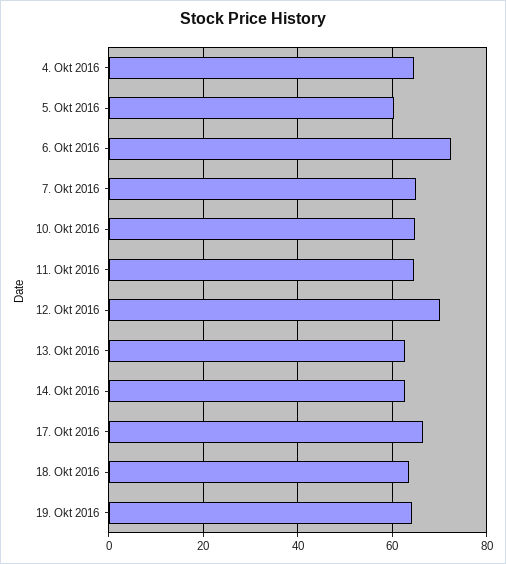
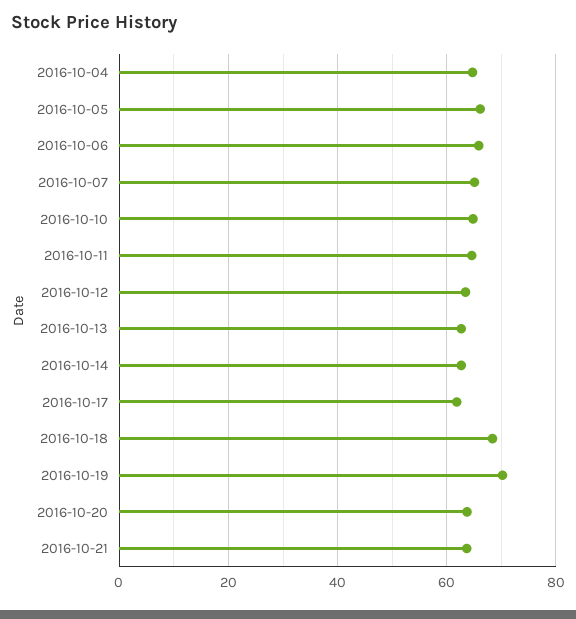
5. Okt 2016: 60 -> 66
6. Okt 2016: 72 -> 66
12. Okt 2016: 70 -> 64
17. Okt 2016: 66 -> 62
18. Okt 2016: 64 -> 68
19. Okt 2016: 64 -> 70
2016-10-20: none -> 64
2016-10-21: none -> 64

